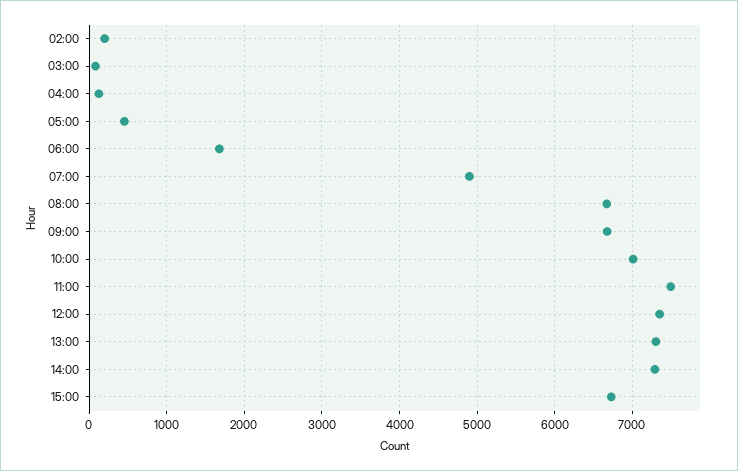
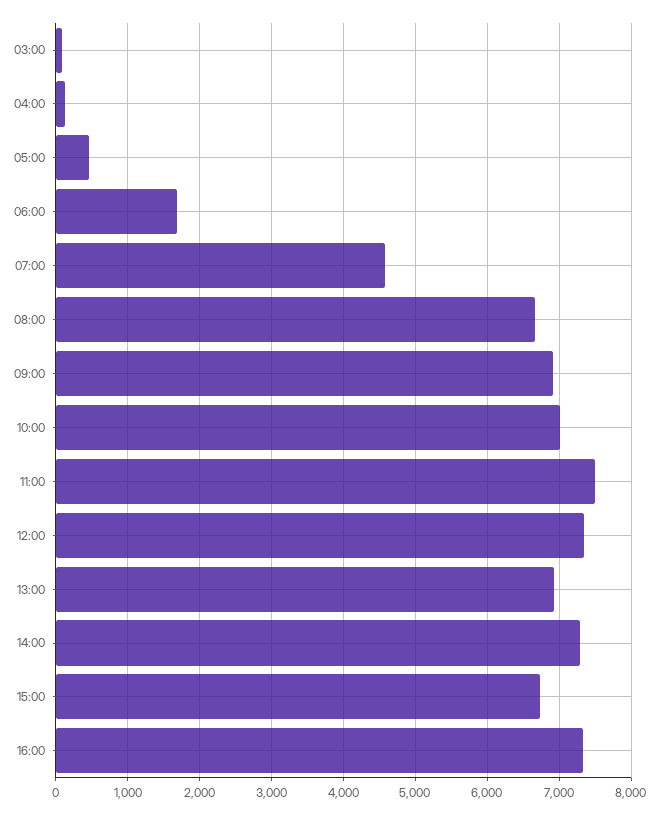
02:00: 200 -> none
07:00: 4900 -> 4600
09:00: 6700 -> 6900
13:00: 7300 -> 6900
16:00: none -> 7300

